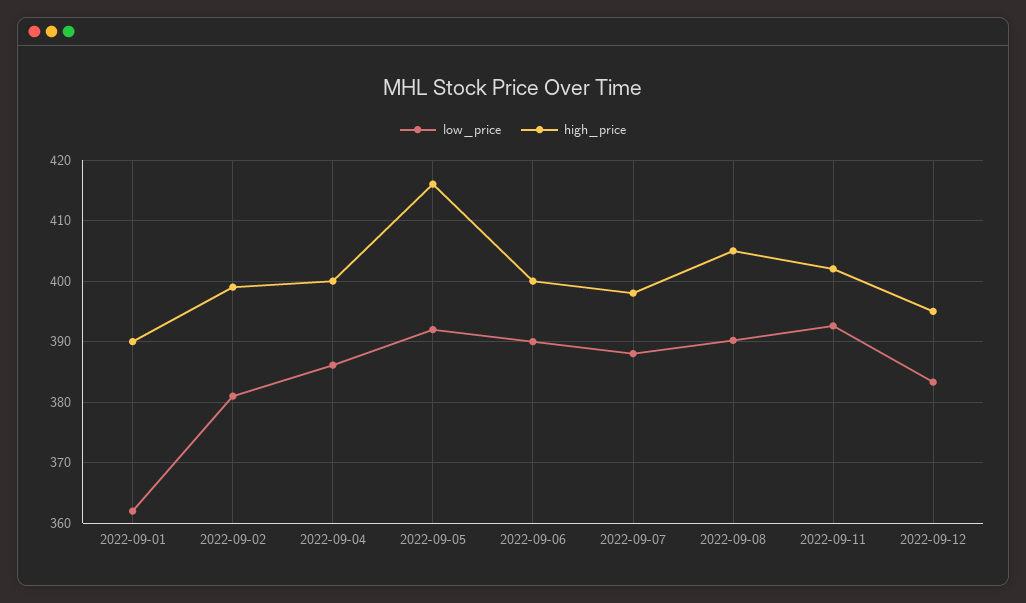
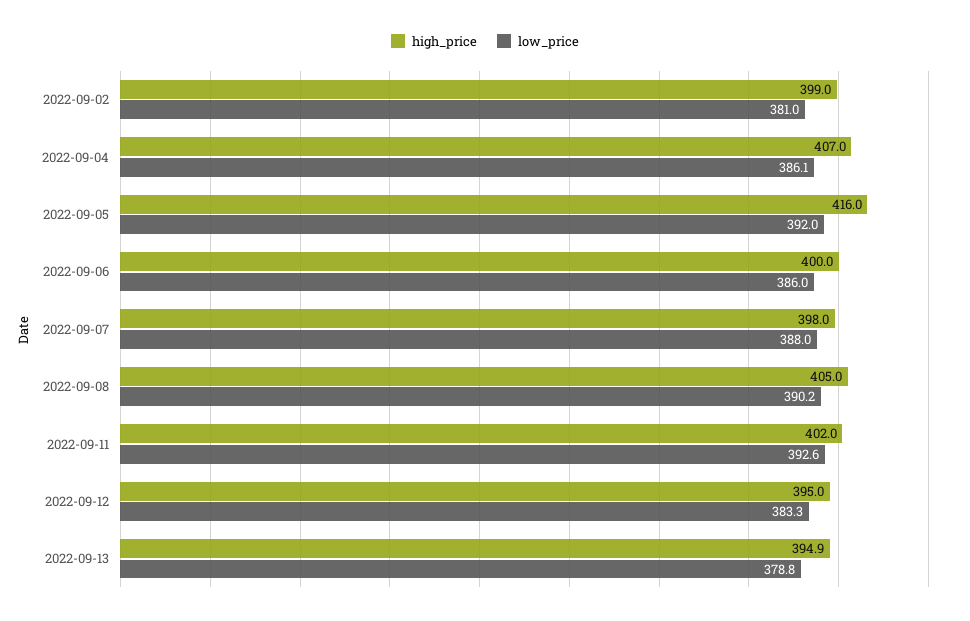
low_price, 2022-09-01: 362 -> none
high_price, 2022-09-01: 390 -> none
high_price, 2022-09-04: 400 -> 407
low_price, 2022-09-06: 390 -> 386
high_price, 2022-09-13: none -> 394.9
low_price, 2022-09-13: none -> 378.8

